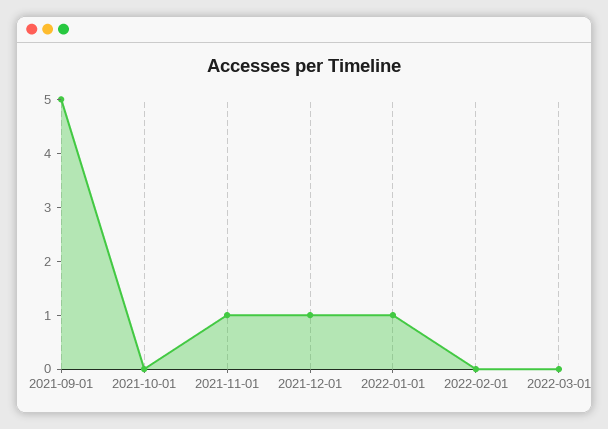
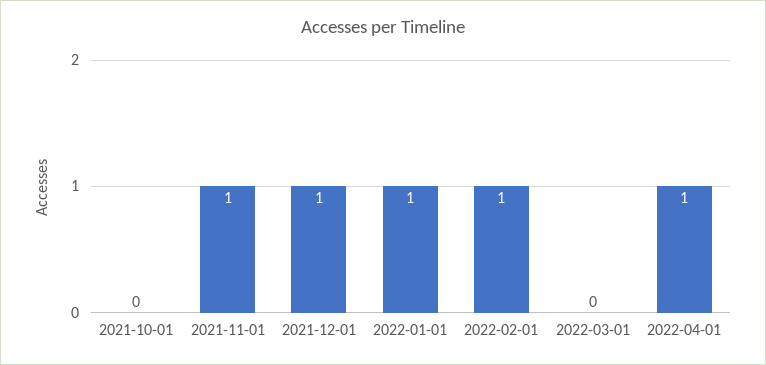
2021-09-01: 5 -> none
2022-02-01: 0 -> 1
2022-04-01: none -> 1

